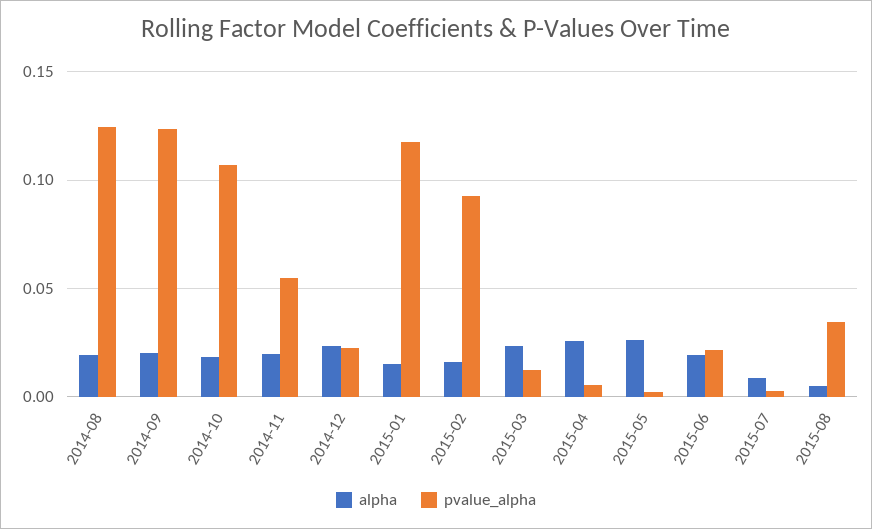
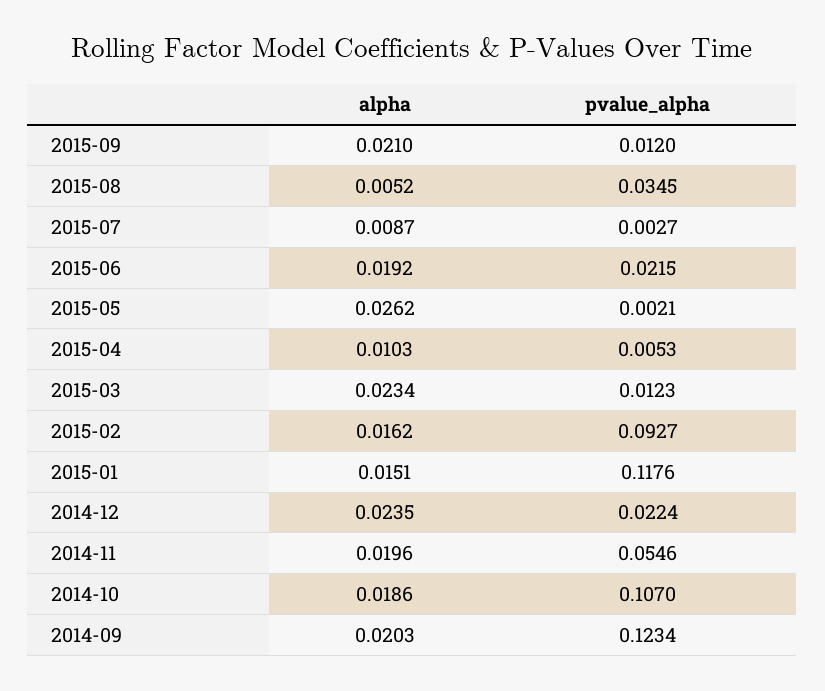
alpha, 2014-08: 0.02 -> none
pvalue_alpha, 2014-08: 0.125 -> none
alpha, 2015-04: 0.025 -> 0.0103
alpha, 2015-09: none -> 0.021
pvalue_alpha, 2015-09: none -> 0.012

